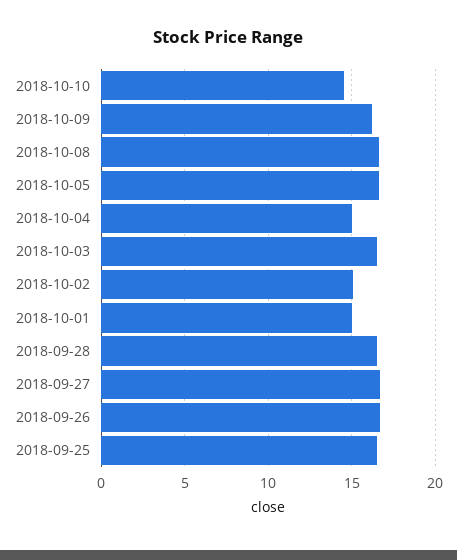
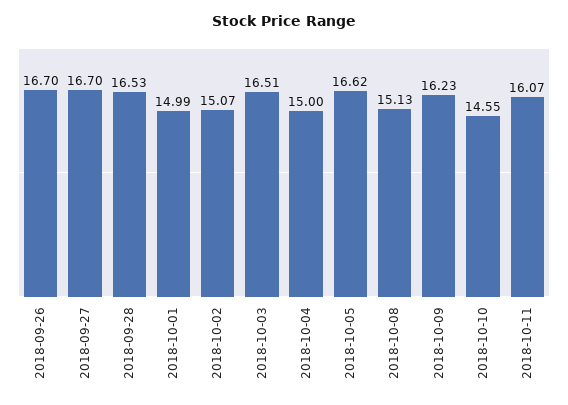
2018-10-08: 16.5 -> 15.13
2018-09-25: 16.5 -> none
2018-10-11: none -> 16.07

